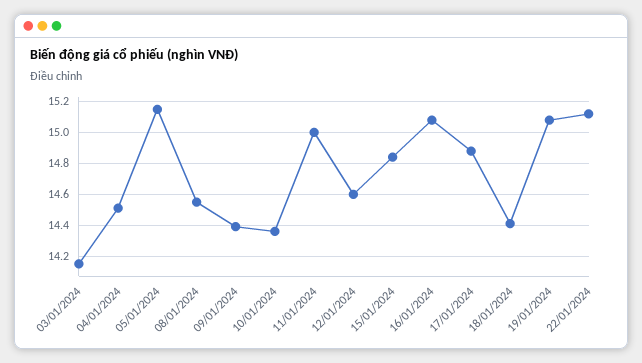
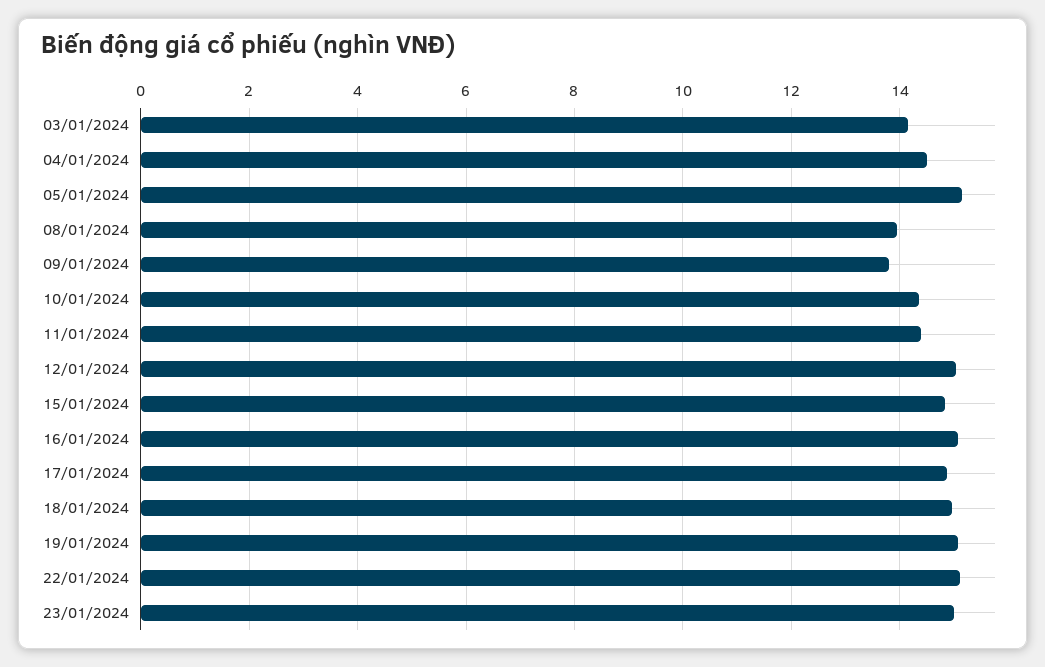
08/01/2024: 14.55 -> 14
09/01/2024: 14.4 -> 13.8
11/01/2024: 15 -> 14.4
12/01/2024: 14.6 -> 15
18/01/2024: 14.4 -> 15
23/01/2024: none -> 15

